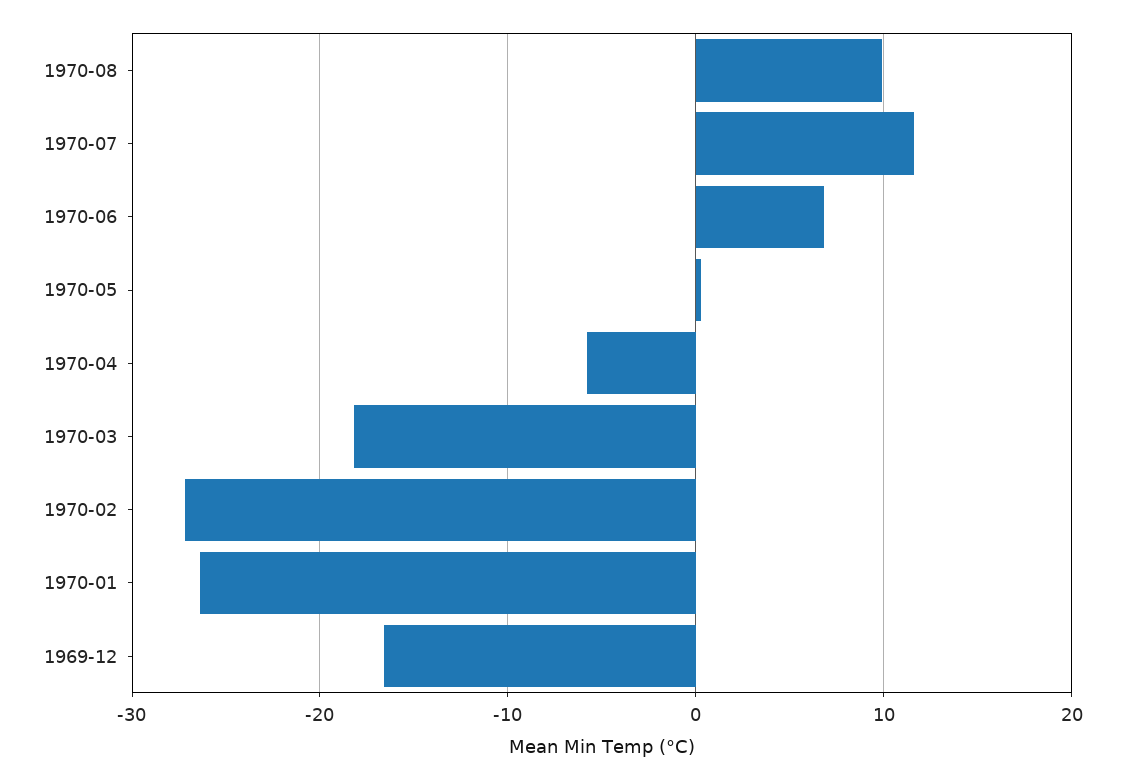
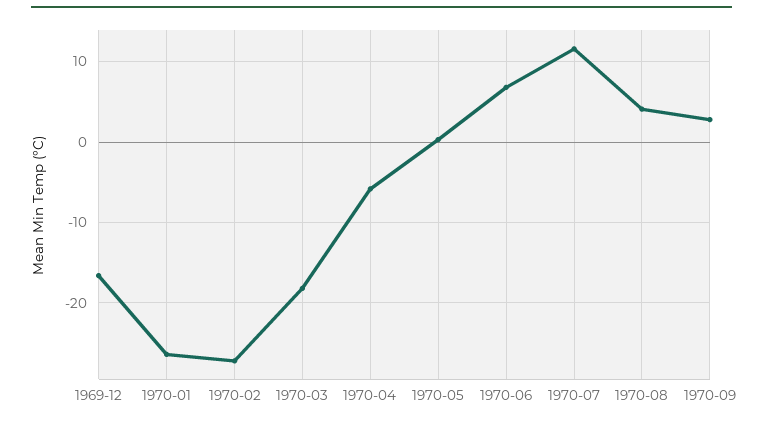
1970-08: 10 -> 4
1970-09: none -> 3

